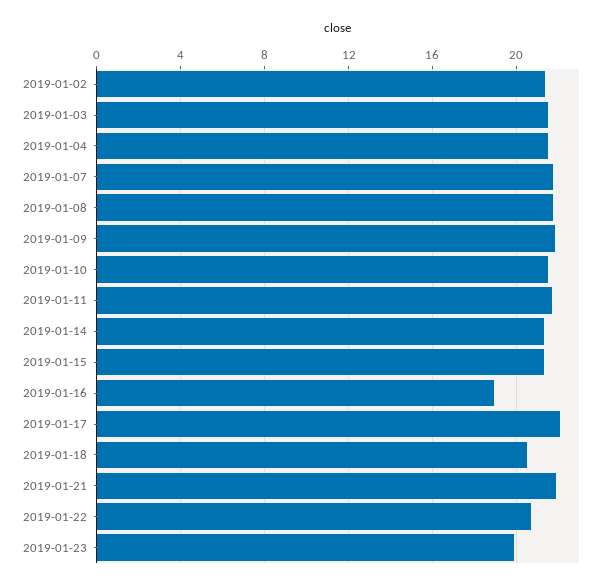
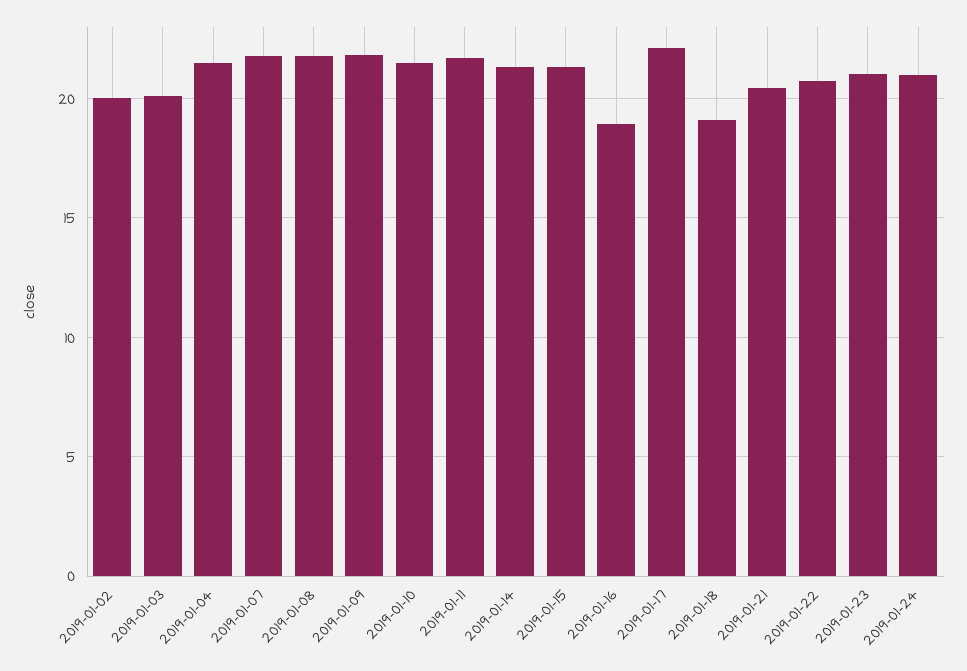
2019-01-02: 21.5 -> 20
2019-01-03: 21.5 -> 20
2019-01-18: 20.5 -> 19
2019-01-21: 22 -> 20.5
2019-01-23: 20 -> 21
2019-01-24: none -> 21

